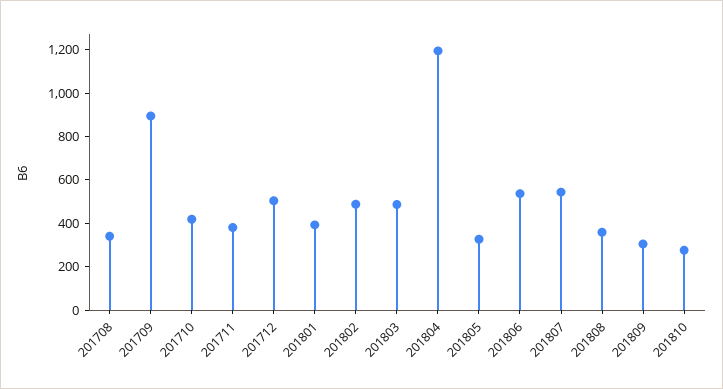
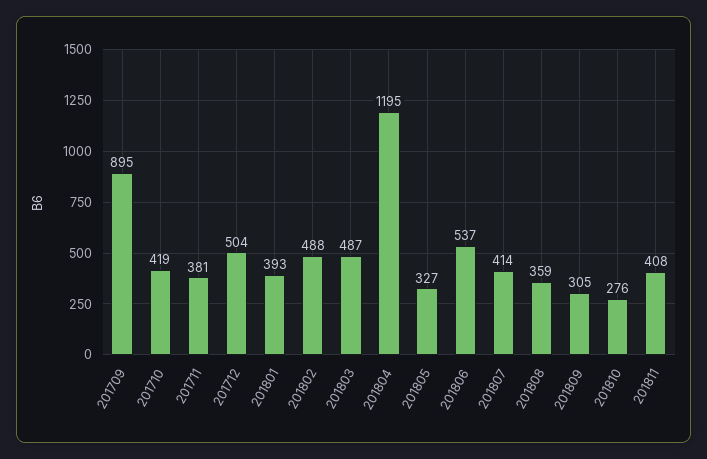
201708: 350 -> none
201807: 550 -> 414
201811: none -> 408

